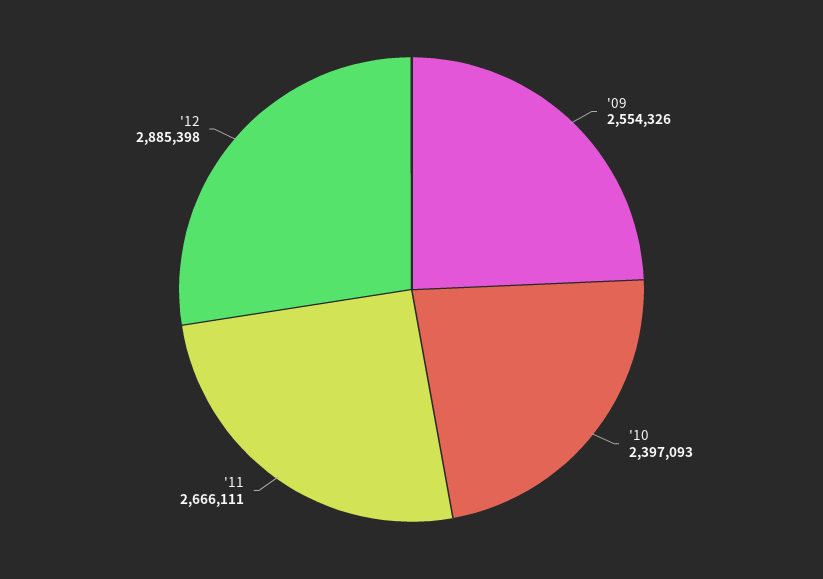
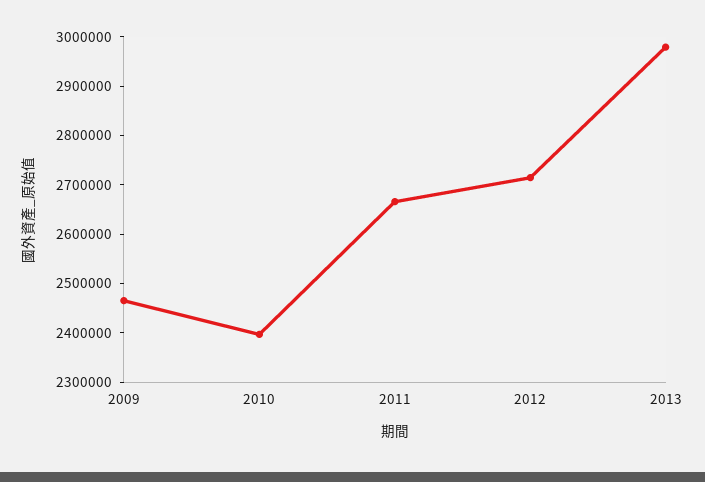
'09: 2554326 -> 2460000
'12: 2885398 -> 2720000
2013: none -> 2980000

